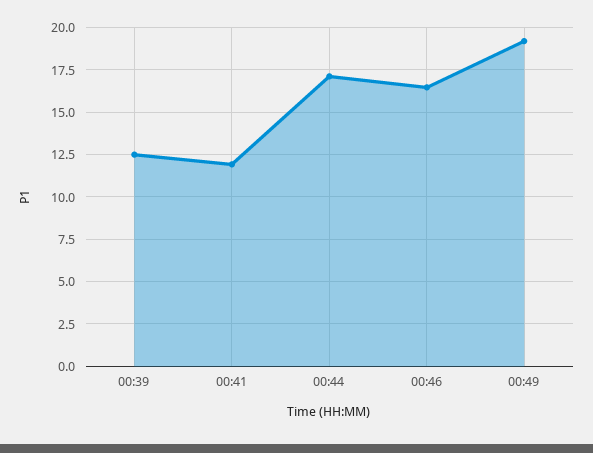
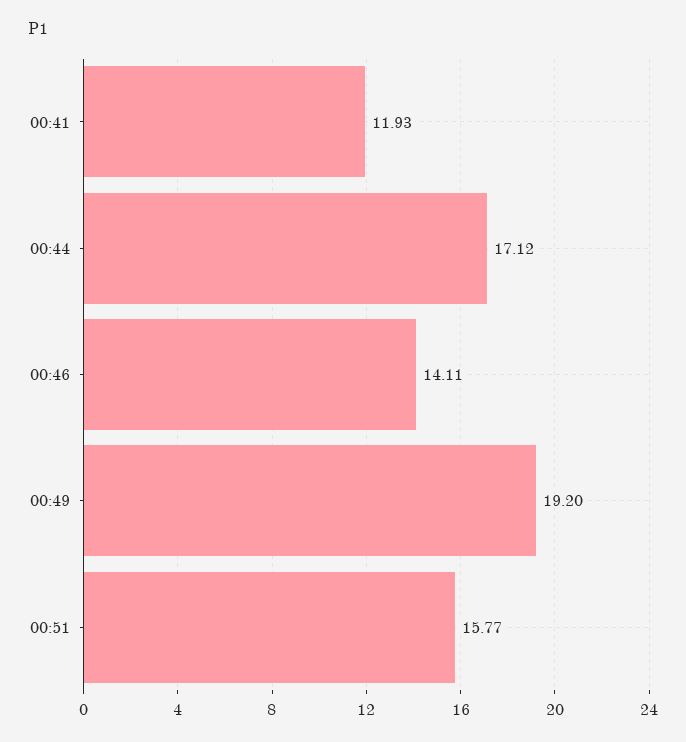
00:39: 12.5 -> none
00:46: 16.5 -> 14.11
00:51: none -> 15.77

